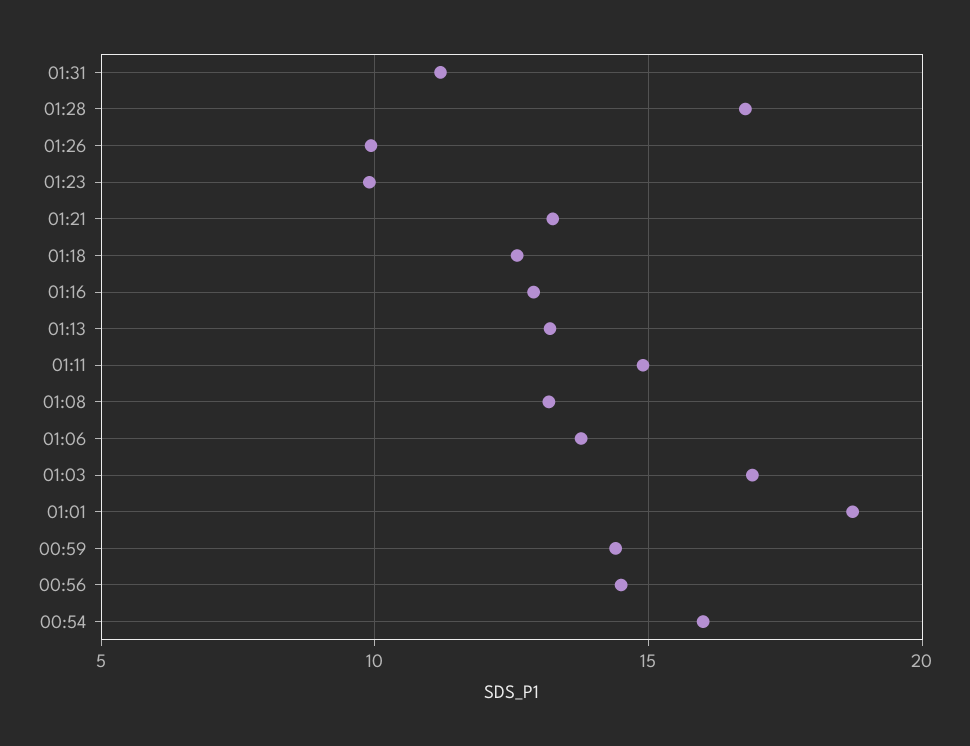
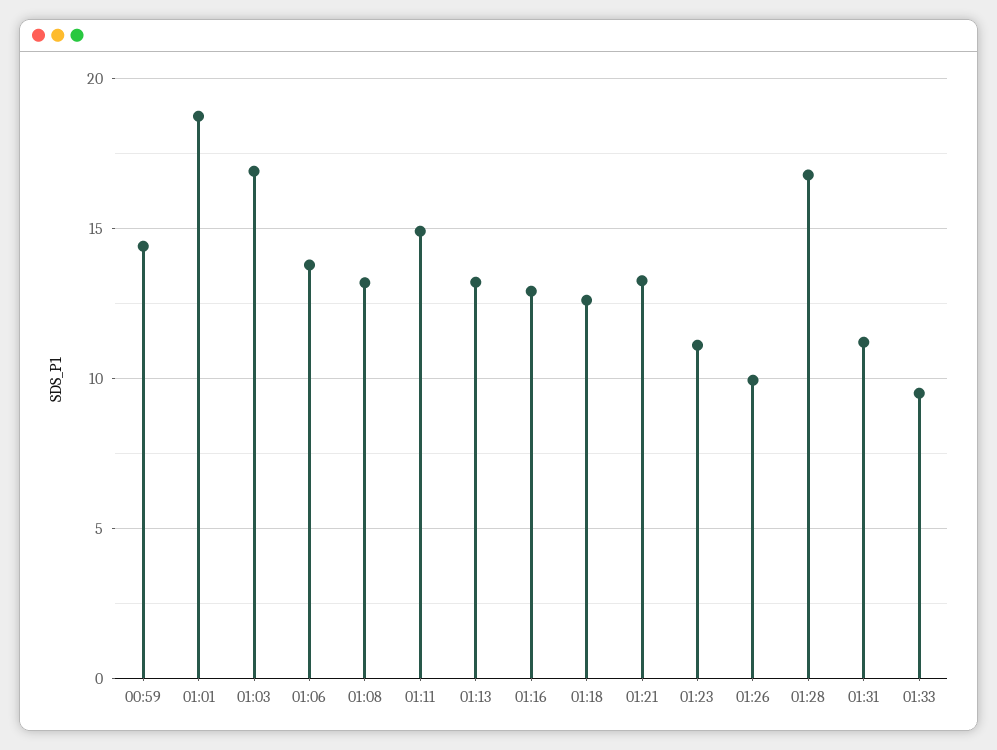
01:23: 10 -> 11
00:56: 14.5 -> none
00:54: 16 -> none
01:33: none -> 9.5

